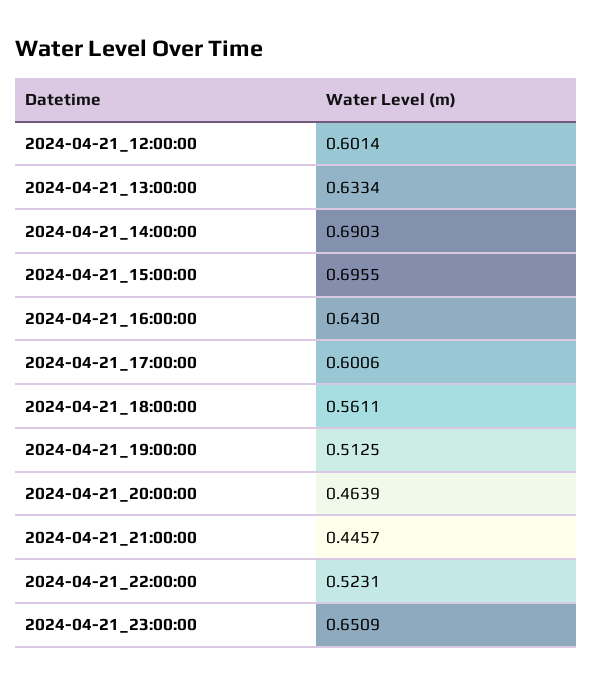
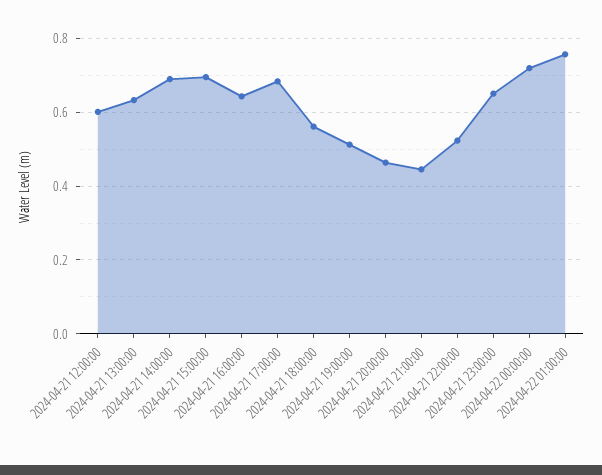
2024-04-21_17:00:00: 0.6006 -> 0.68
2024-04-22 00:00:00: none -> 0.72
2024-04-22 01:00:00: none -> 0.76

